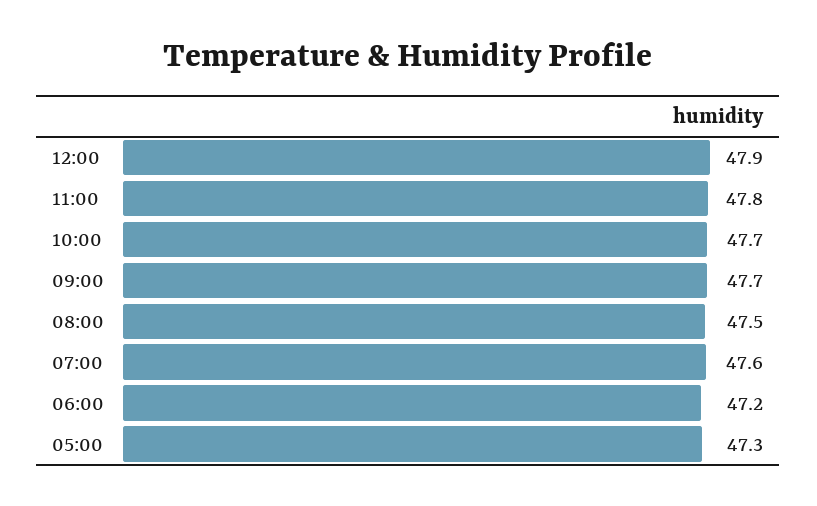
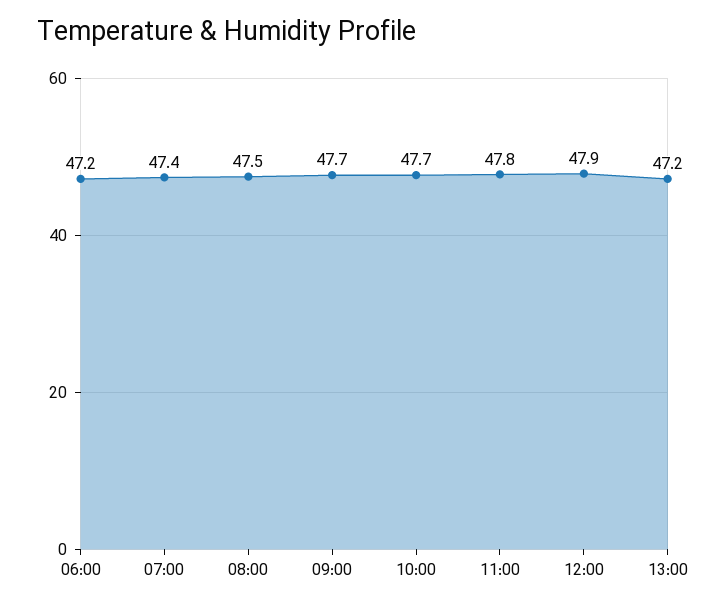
07:00: 47.6 -> 47.4
05:00: 47.3 -> none
13:00: none -> 47.2

